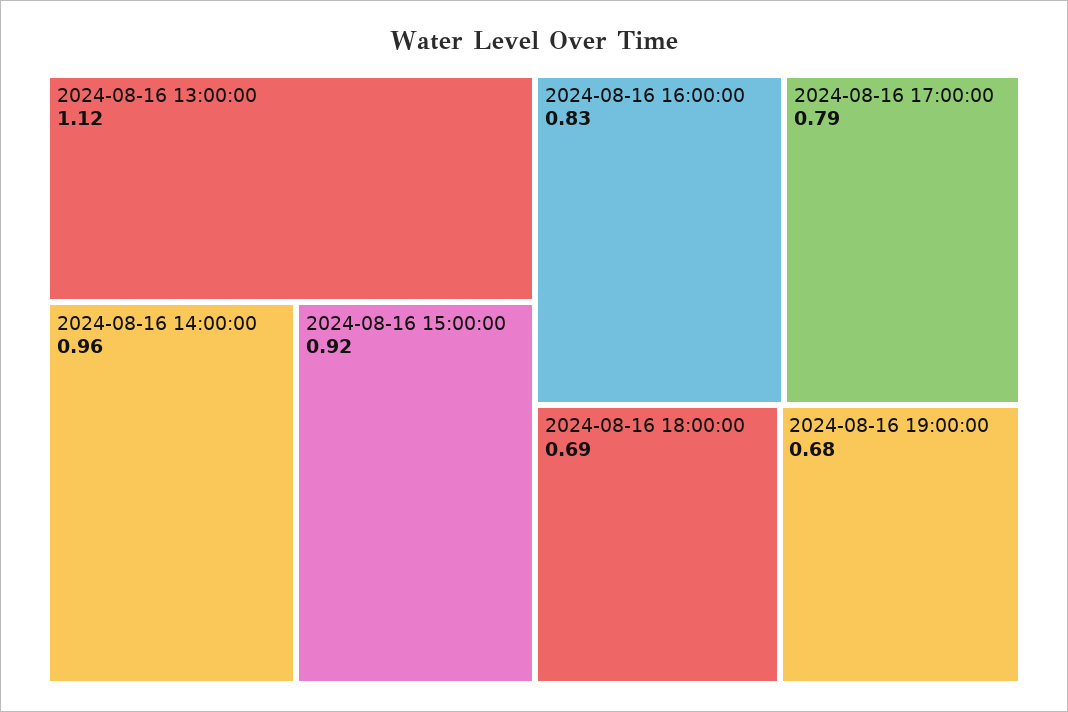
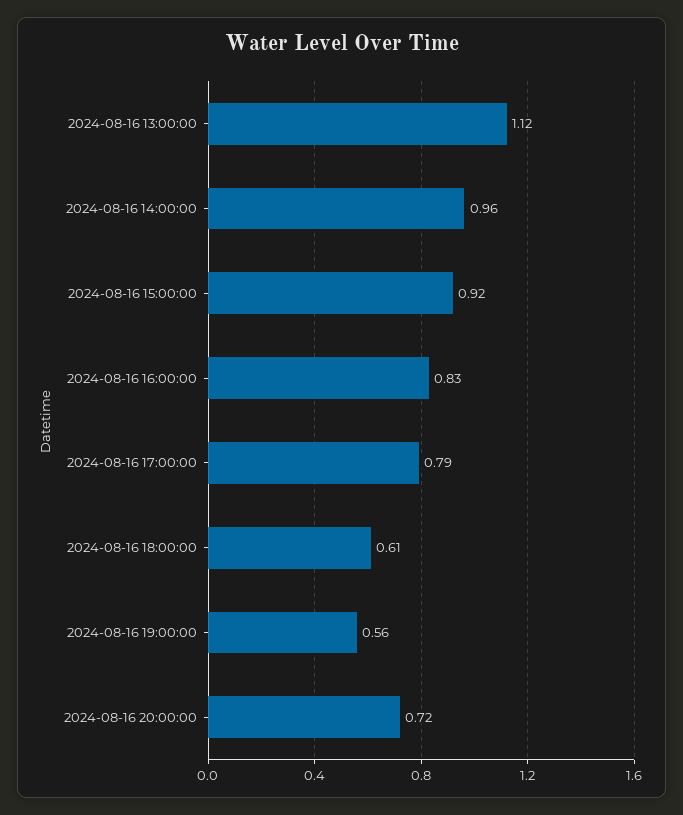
2024-08-16 18:00:00: 0.69 -> 0.61
2024-08-16 19:00:00: 0.68 -> 0.56
2024-08-16 20:00:00: none -> 0.72

